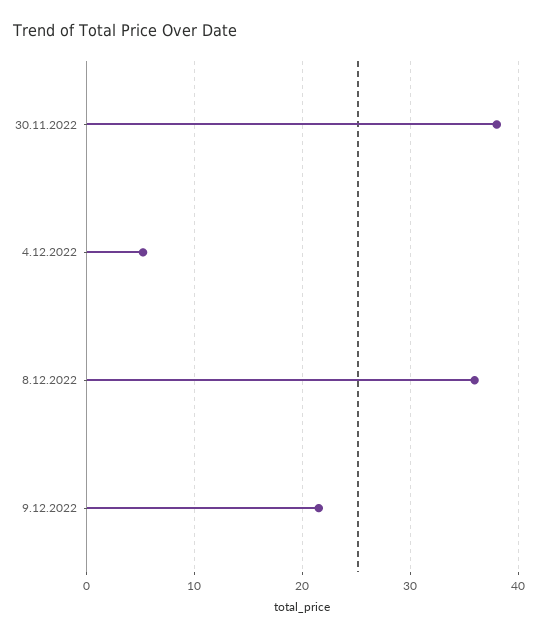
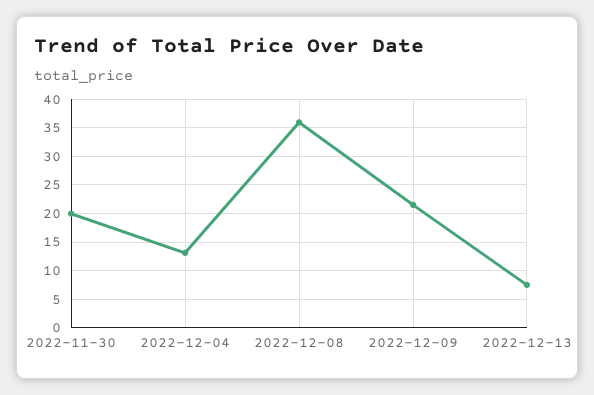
30.11.2022: 38 -> 20
4.12.2022: 5 -> 12.5
2022-12-13: none -> 7.5

